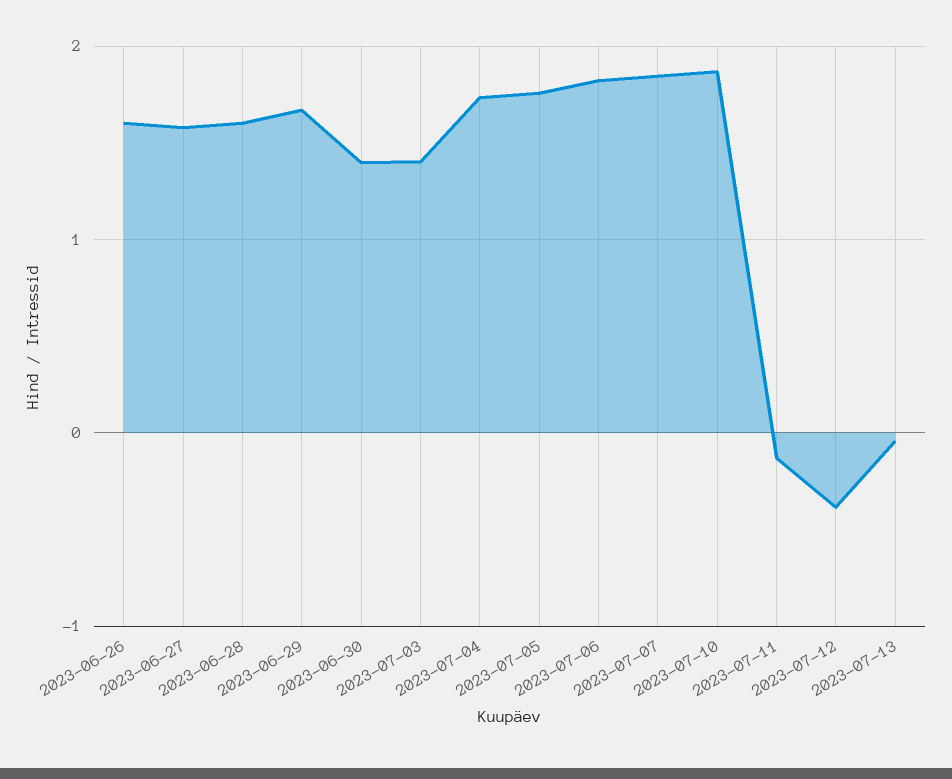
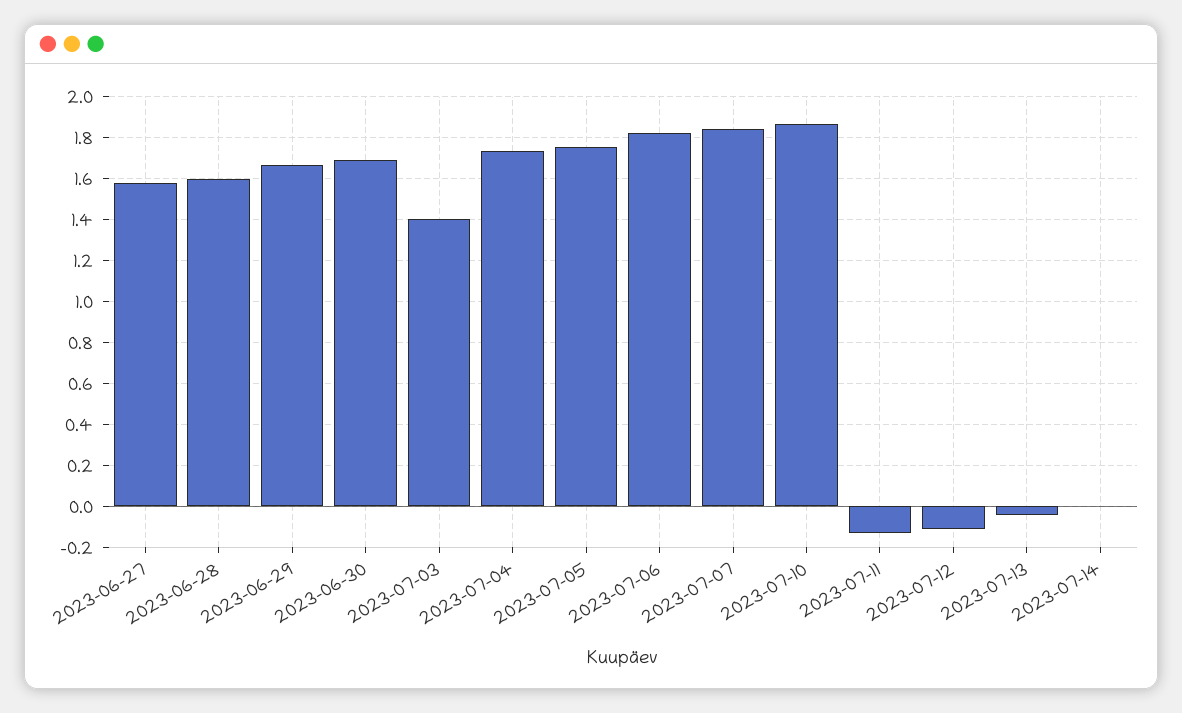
2023-06-26: 1.6 -> none
2023-06-30: 1.4 -> 1.7
2023-07-12: -0.4 -> -0.1
2023-07-14: none -> 0

